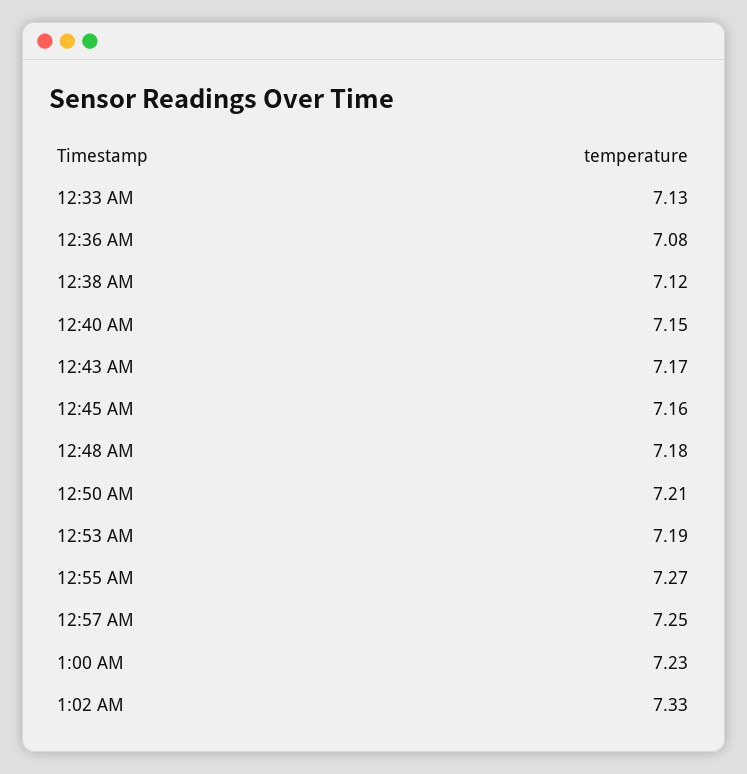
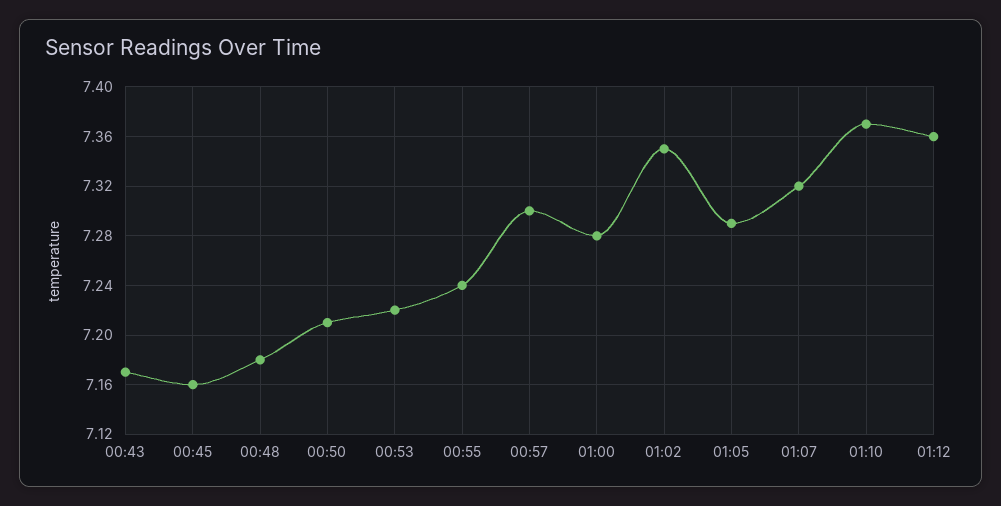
12:33 AM: 7.13 -> none
12:36 AM: 7.08 -> none
12:38 AM: 7.12 -> none
12:40 AM: 7.15 -> none
12:53 AM: 7.19 -> 7.22
12:55 AM: 7.27 -> 7.24
12:57 AM: 7.25 -> 7.3
1:00 AM: 7.23 -> 7.28
1:02 AM: 7.33 -> 7.35
01:05: none -> 7.29
01:07: none -> 7.32
01:10: none -> 7.37
01:12: none -> 7.36

